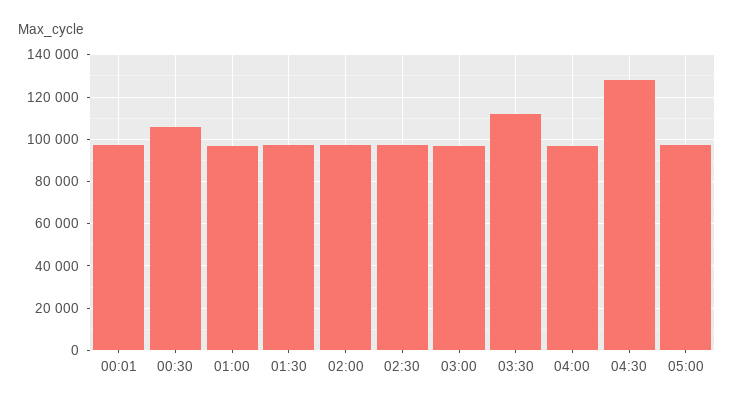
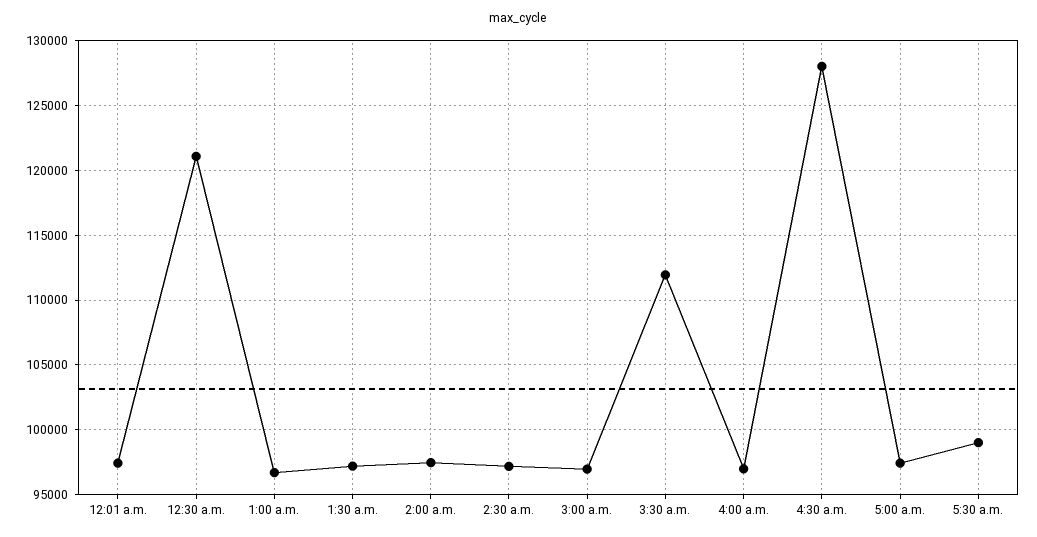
00:30: 105000 -> 121000
5:30 a.m.: none -> 99000

